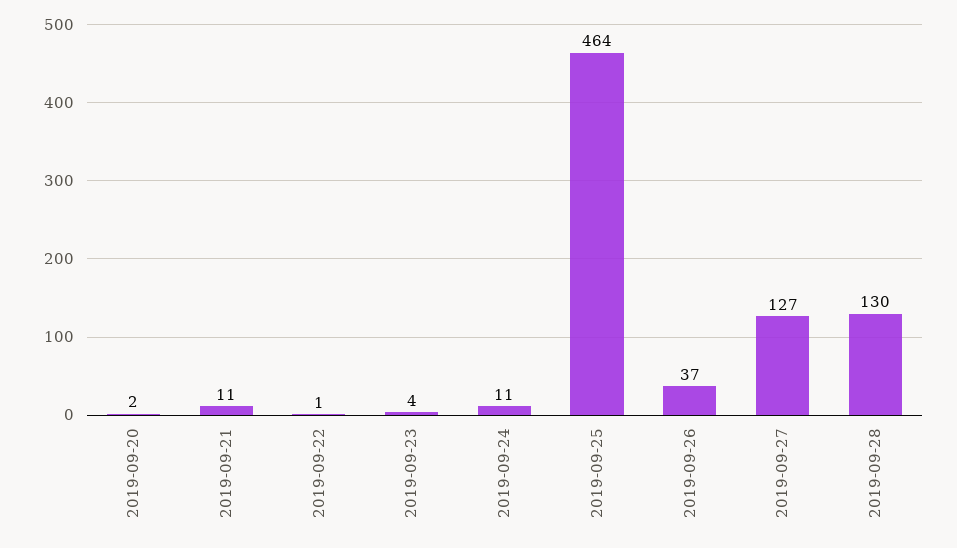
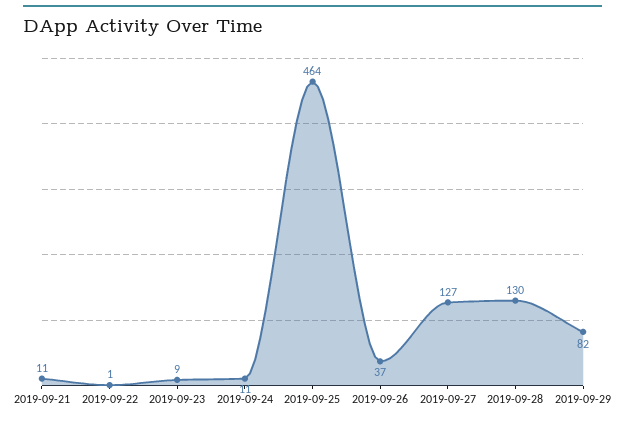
2019-09-20: 2 -> none
2019-09-23: 4 -> 9
2019-09-29: none -> 82

